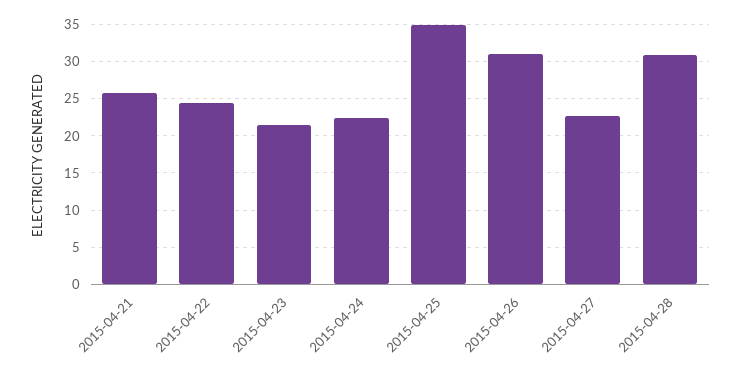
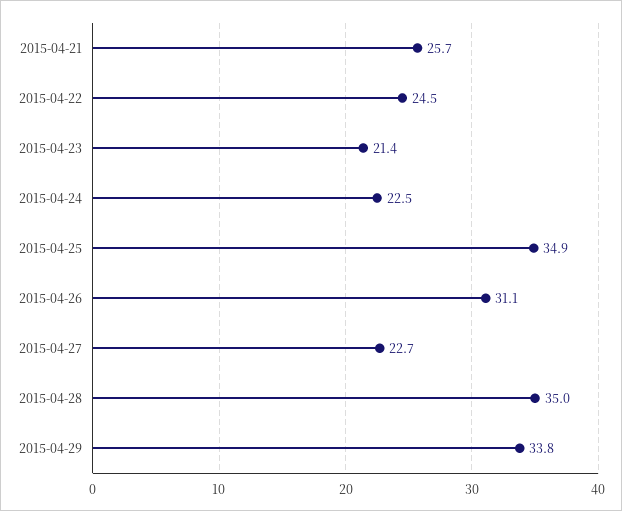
2015-04-28: 31 -> 35
2015-04-29: none -> 33.8

